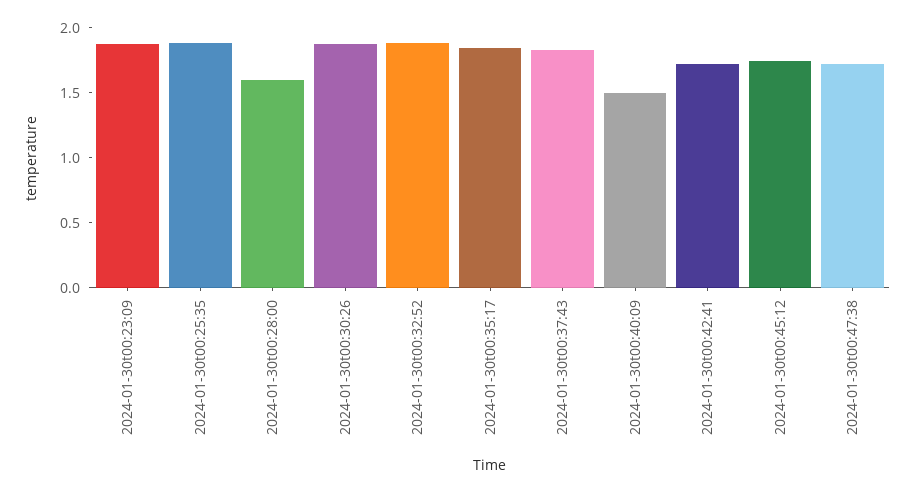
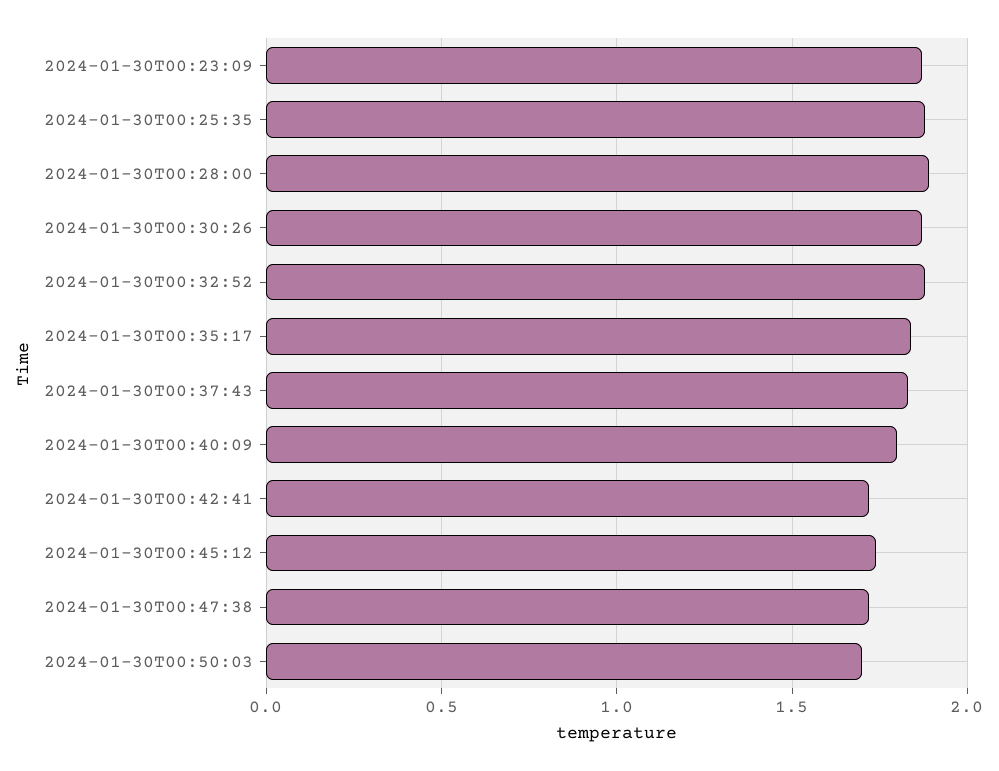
2024-01-30t00:28:00: 1.6 -> 1.9
2024-01-30t00:40:09: 1.5 -> 1.8
2024-01-30T00:50:03: none -> 1.7

